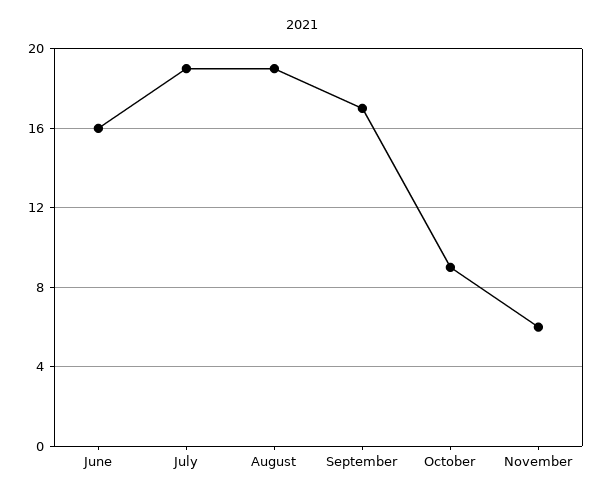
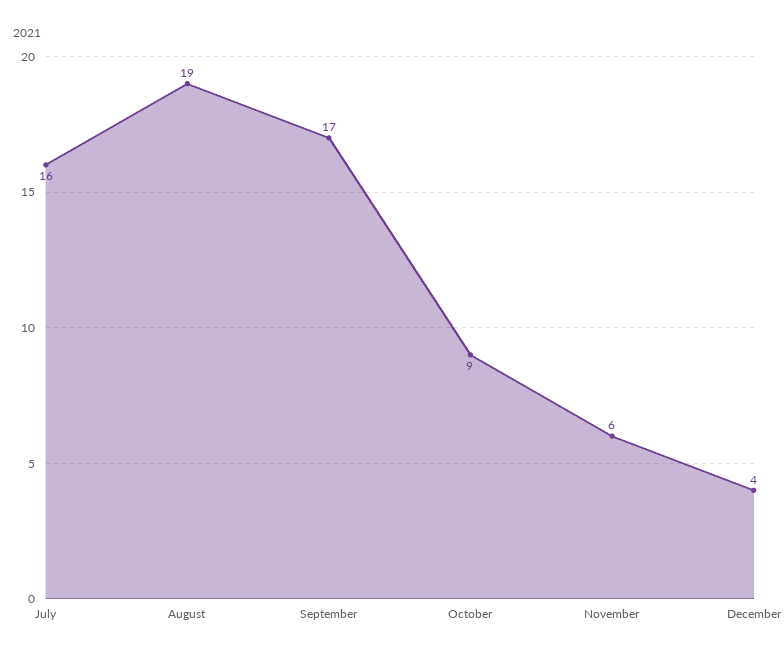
June: 16 -> none
July: 19 -> 16
December: none -> 4

